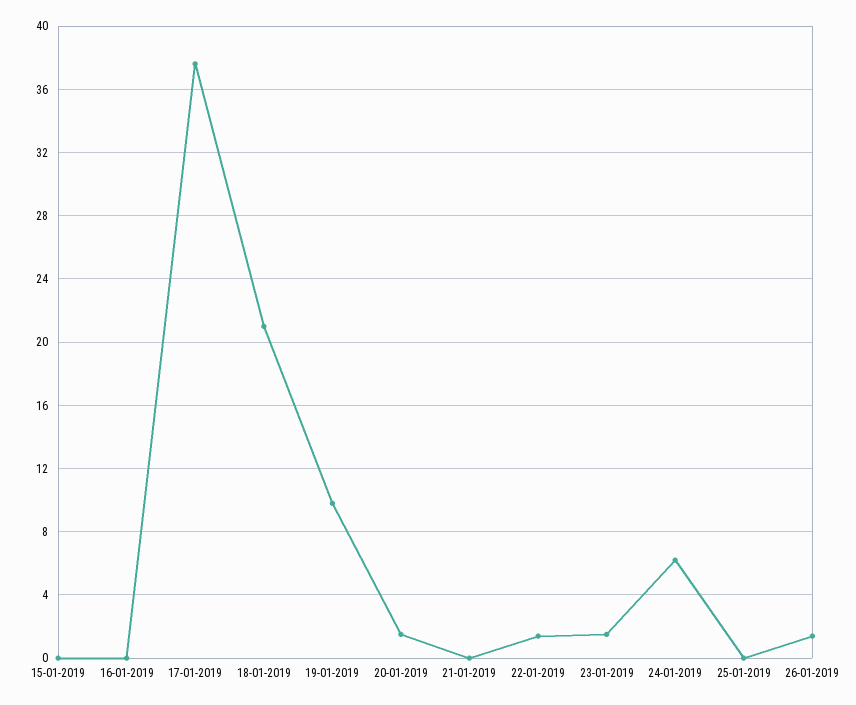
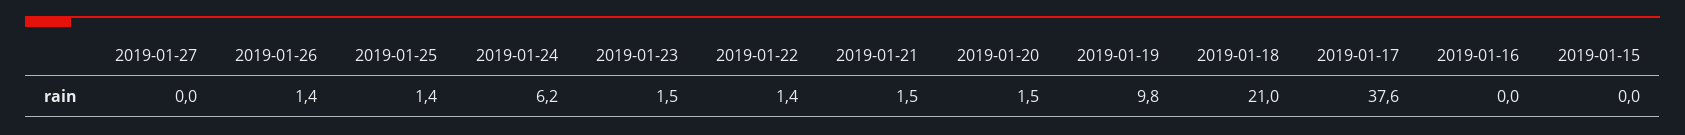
21-01-2019: 0 -> 1.5
25-01-2019: 0 -> 1.4
2019-01-27: none -> 0

